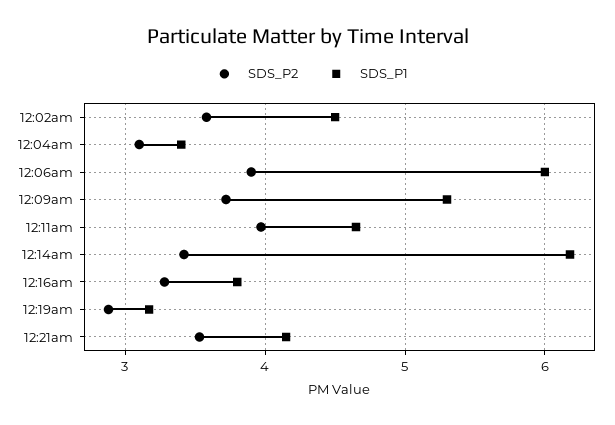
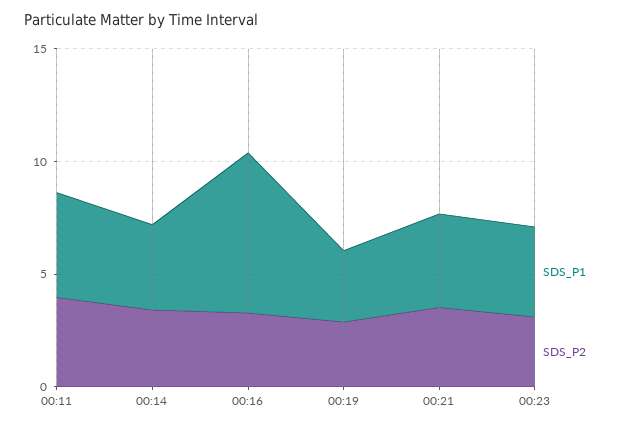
SDS_P2, 12:02am: 3.6 -> none
SDS_P1, 12:02am: 4.5 -> none
SDS_P2, 12:04am: 3.1 -> none
SDS_P1, 12:04am: 3.4 -> none
SDS_P2, 12:06am: 3.9 -> none
SDS_P1, 12:06am: 6 -> none
SDS_P2, 12:09am: 3.7 -> none
SDS_P1, 12:09am: 5.3 -> none
SDS_P1, 12:14am: 6.2 -> 4
SDS_P1, 12:16am: 3.8 -> 7
SDS_P1, 00:23: none -> 4
SDS_P2, 00:23: none -> 3

